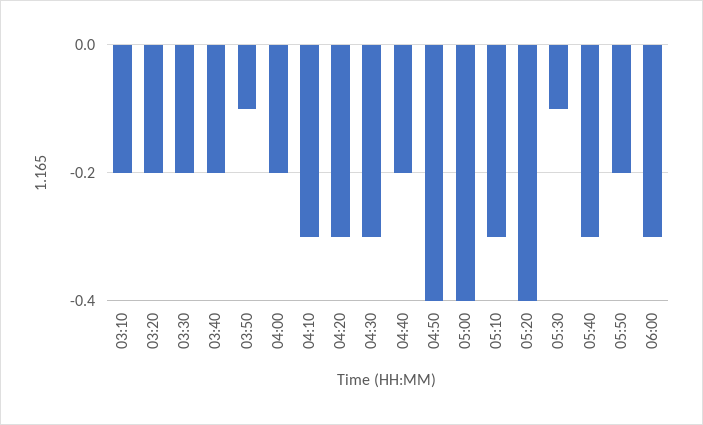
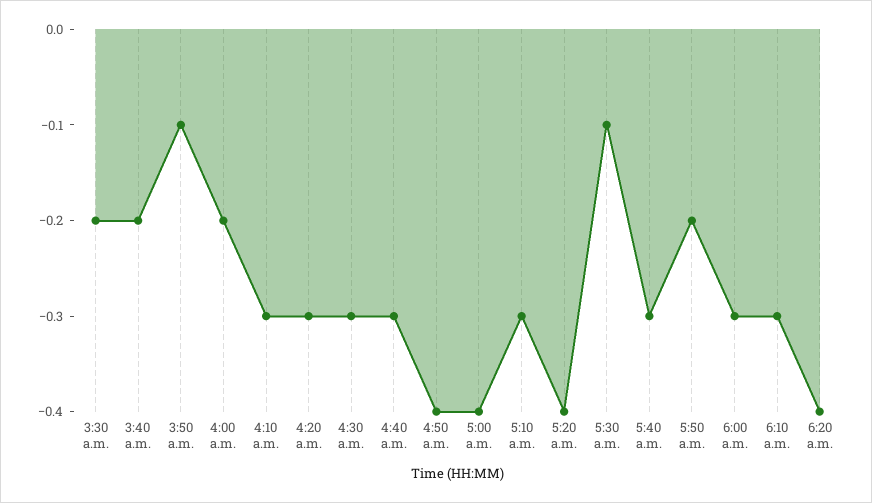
03:10: -0.2 -> none
03:20: -0.2 -> none
04:40: -0.2 -> -0.3
6:10 a.m.: none -> -0.3
6:20 a.m.: none -> -0.4

